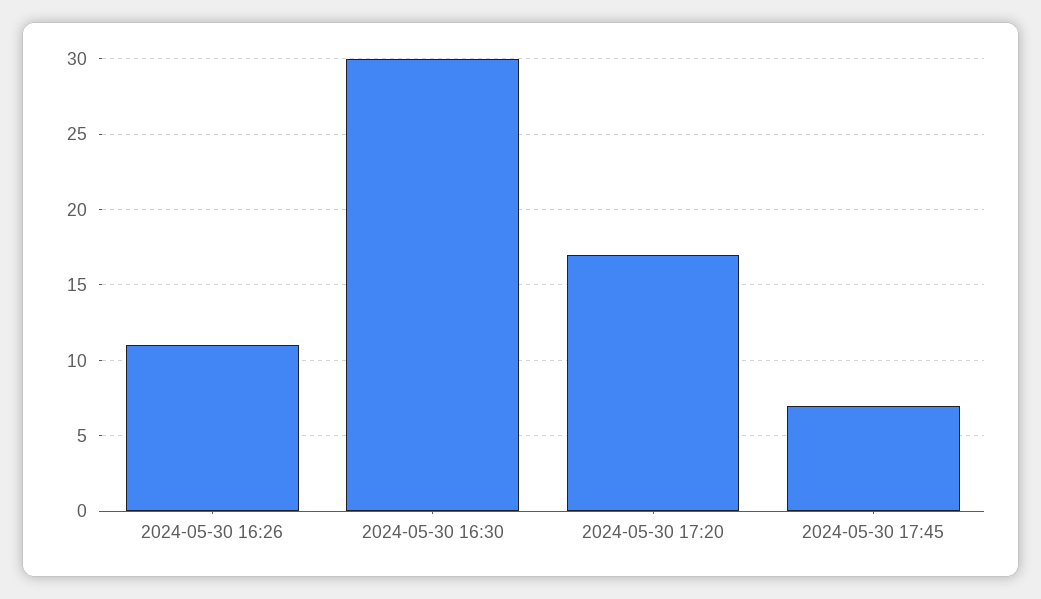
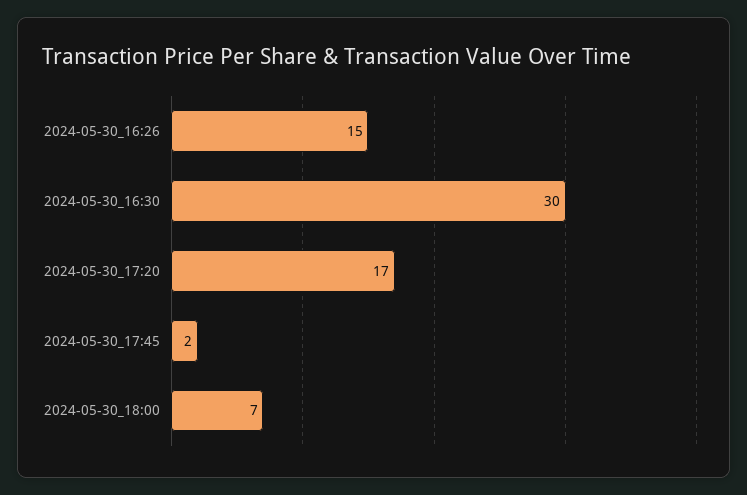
2024-05-30 16:26: 11 -> 15
2024-05-30 17:45: 7 -> 2
2024-05-30_18:00: none -> 7

